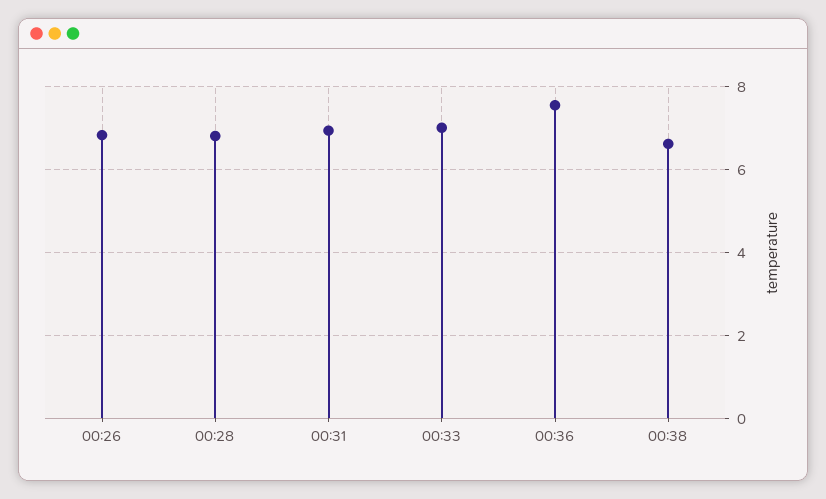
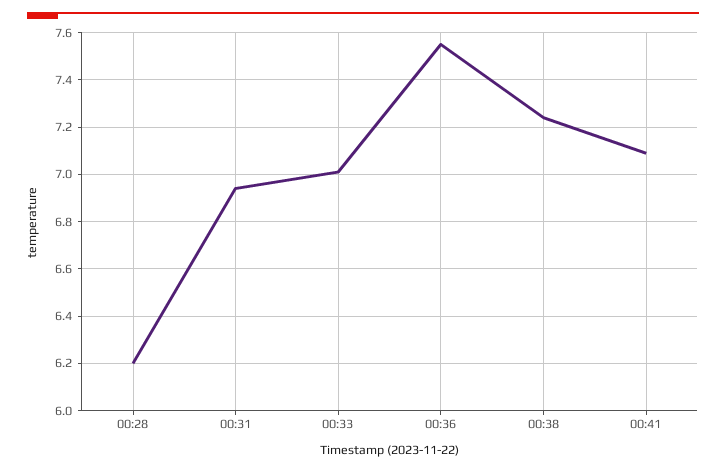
00:26: 6.8 -> none
00:28: 6.8 -> 6.2
00:38: 6.6 -> 7.25
00:41: none -> 7.1

